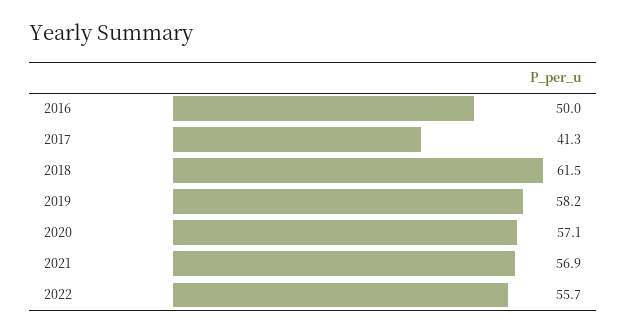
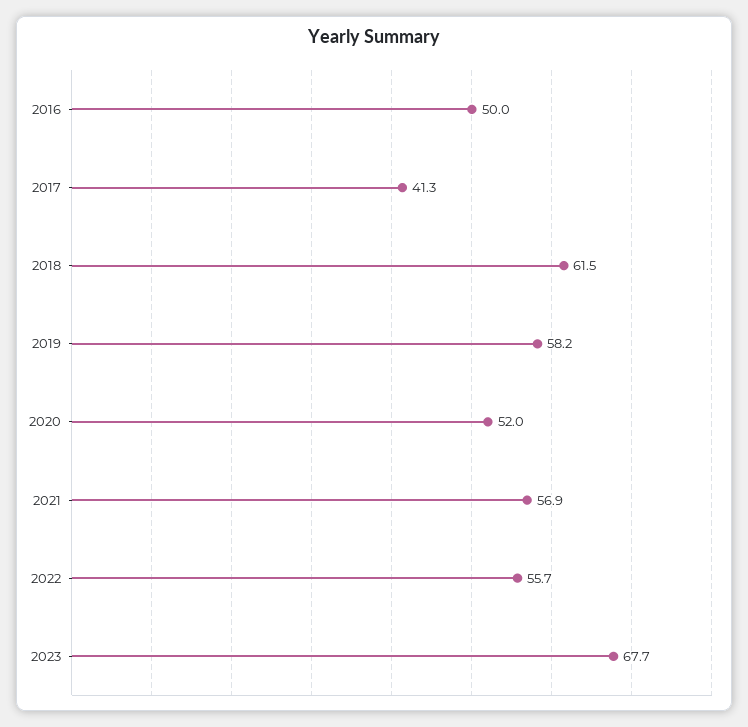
2020: 57.1 -> 52
2023: none -> 67.7

